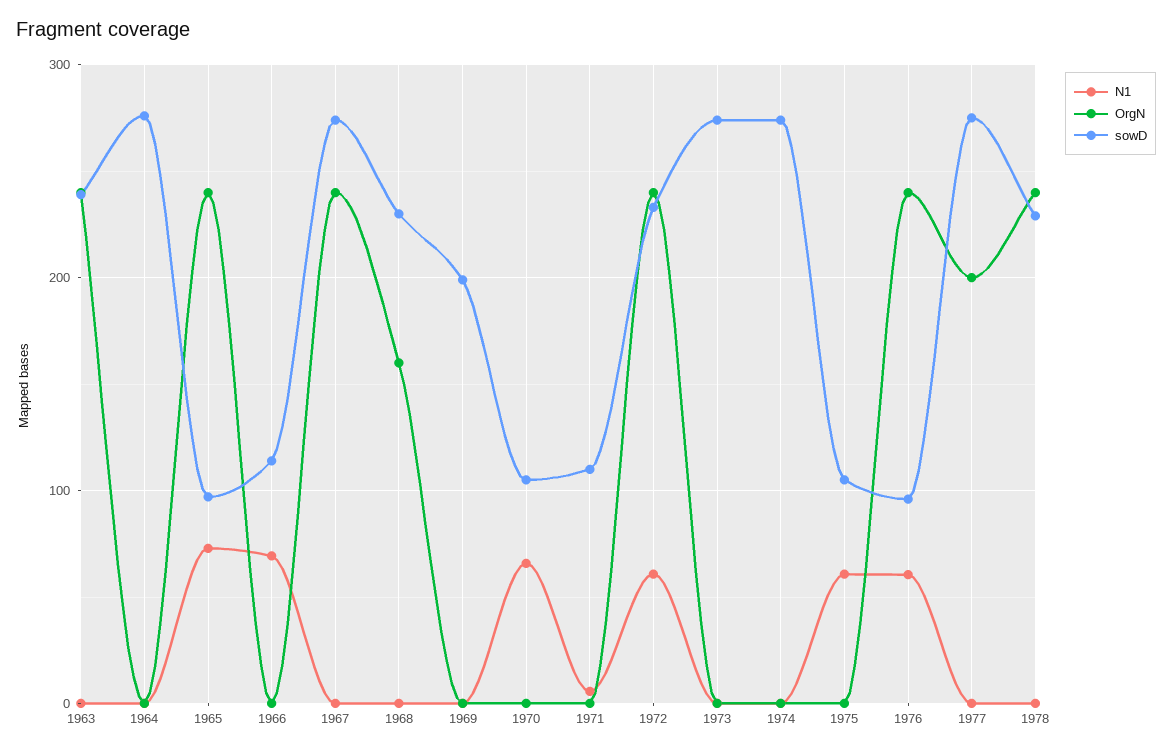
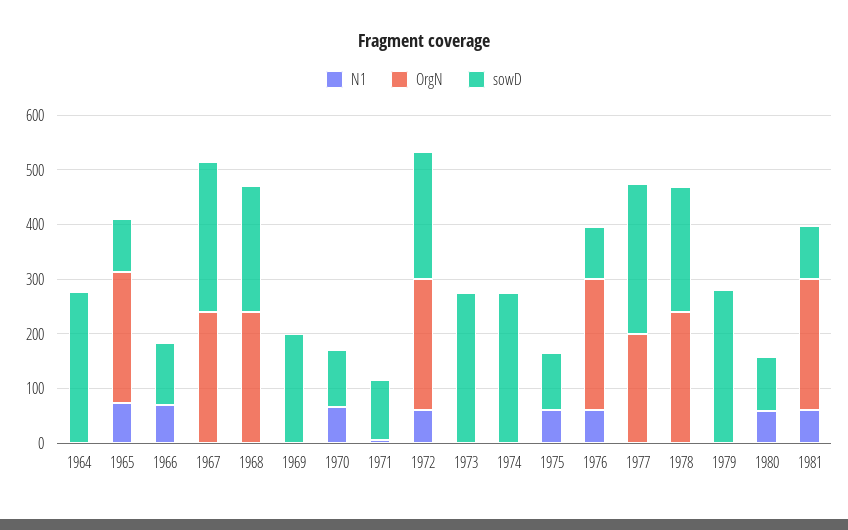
N1, 1963: 0 -> none
OrgN, 1963: 240 -> none
sowD, 1963: 240 -> none
OrgN, 1968: 160 -> 240
N1, 1979: none -> 0
OrgN, 1979: none -> 0
sowD, 1979: none -> 280
N1, 1980: none -> 60
OrgN, 1980: none -> 0
sowD, 1980: none -> 100
N1, 1981: none -> 60
OrgN, 1981: none -> 240
sowD, 1981: none -> 100

